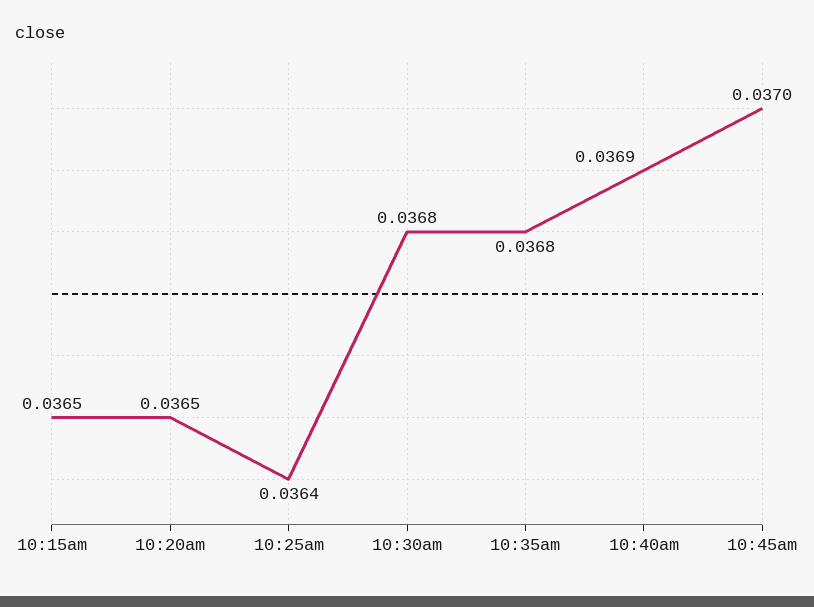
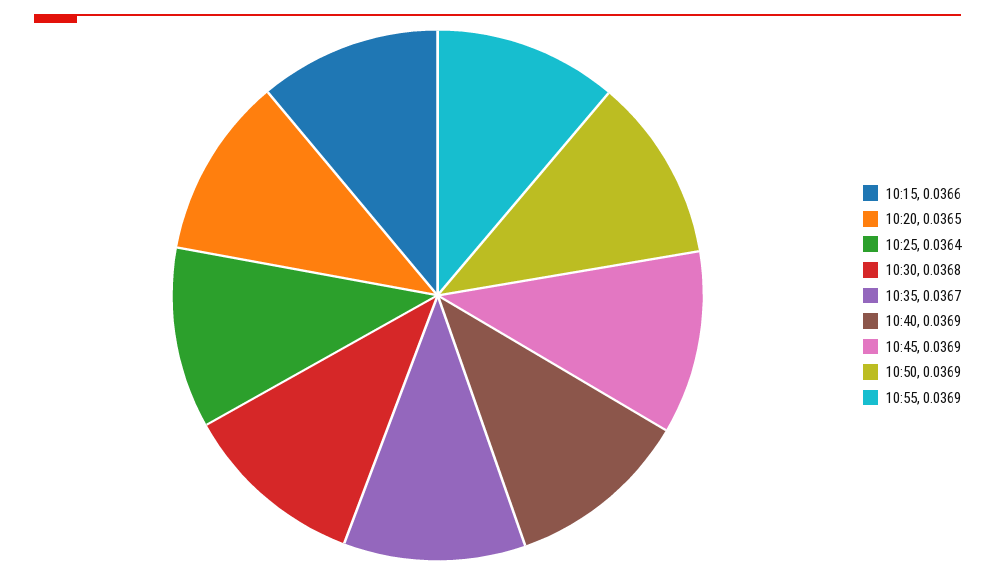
10:15am: 0.0365 -> 0.0366
10:35am: 0.0368 -> 0.0367
10:45am: 0.037 -> 0.0369
10:50: none -> 0.0369
10:55: none -> 0.0369

